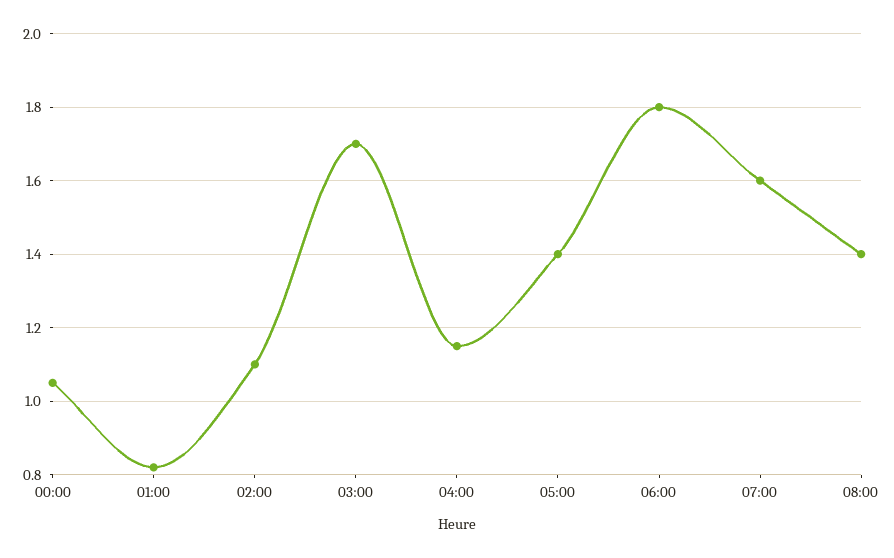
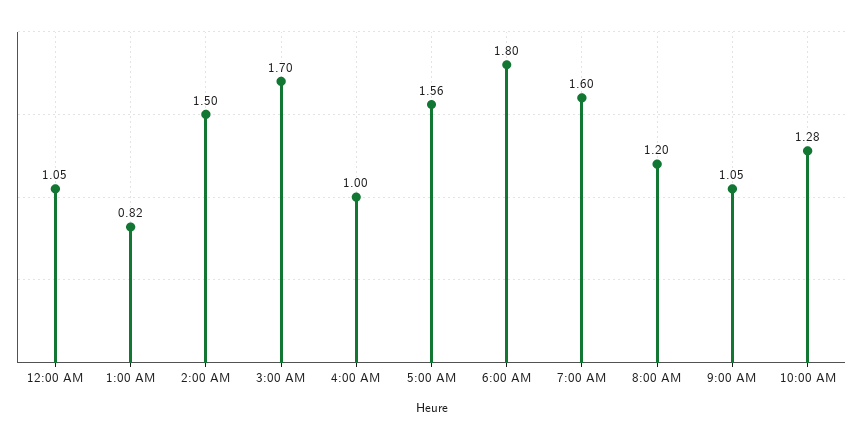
02:00: 1.1 -> 1.5
04:00: 1.15 -> 1
05:00: 1.4 -> 1.56
08:00: 1.4 -> 1.2
9:00 AM: none -> 1.05
10:00 AM: none -> 1.28

